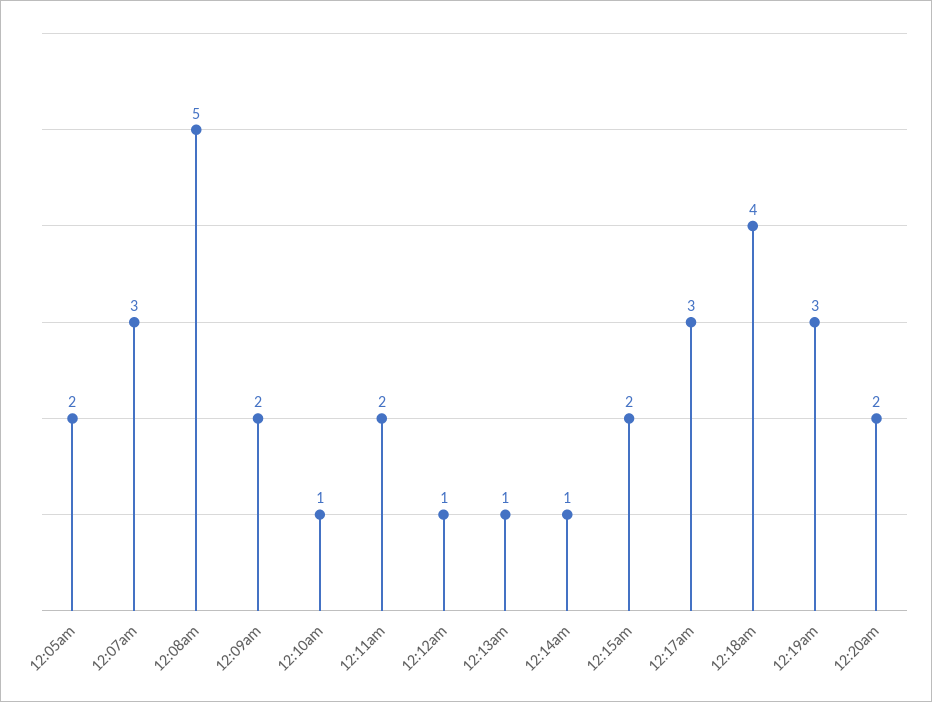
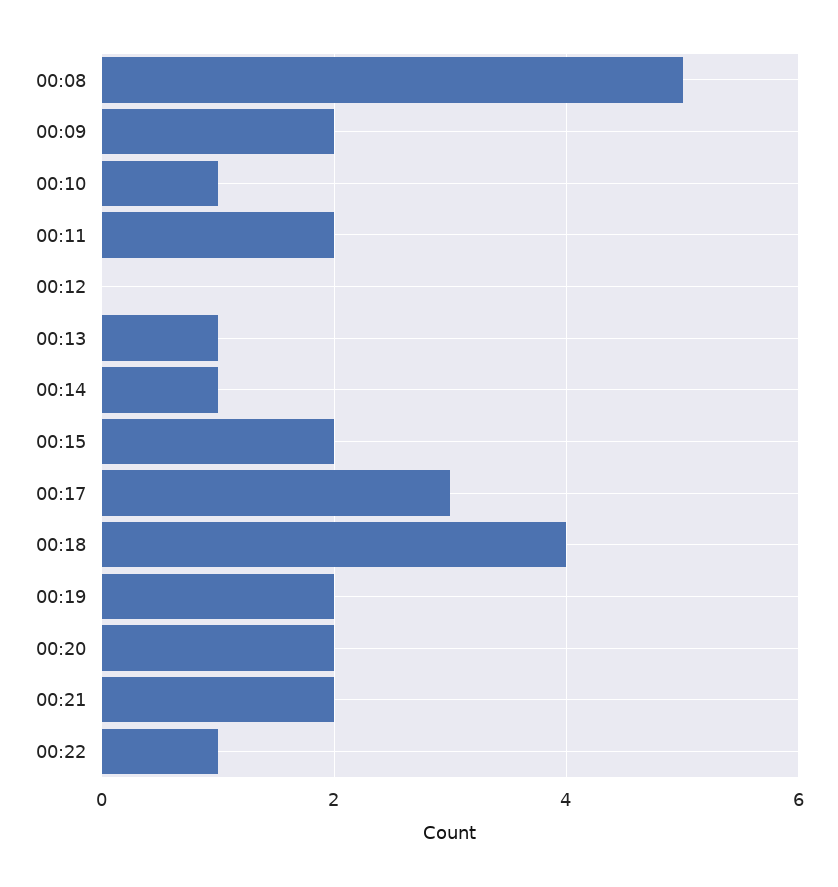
12:05am: 2 -> none
12:07am: 3 -> none
12:12am: 1 -> 0
12:19am: 3 -> 2
00:21: none -> 2
00:22: none -> 1

